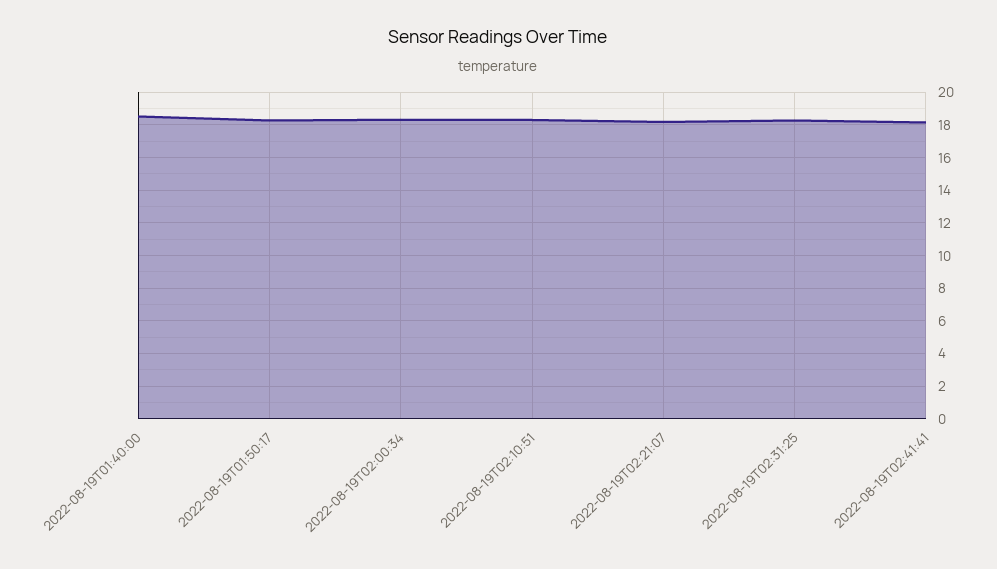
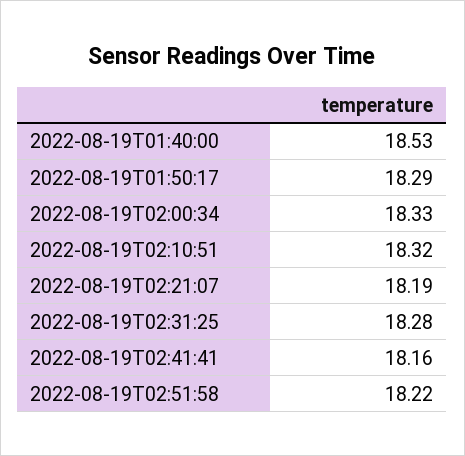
2022-08-19T02:51:58: none -> 18.22

